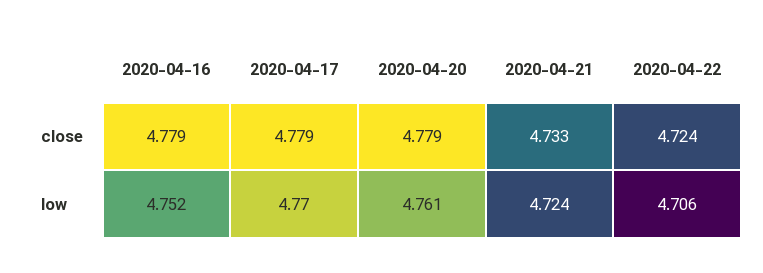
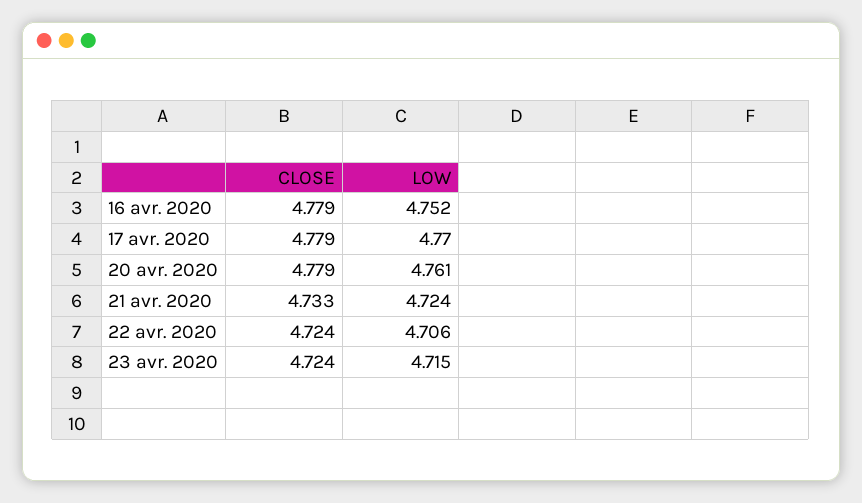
23 avr. 2020, close: none -> 4.724
23 avr. 2020, low: none -> 4.715

